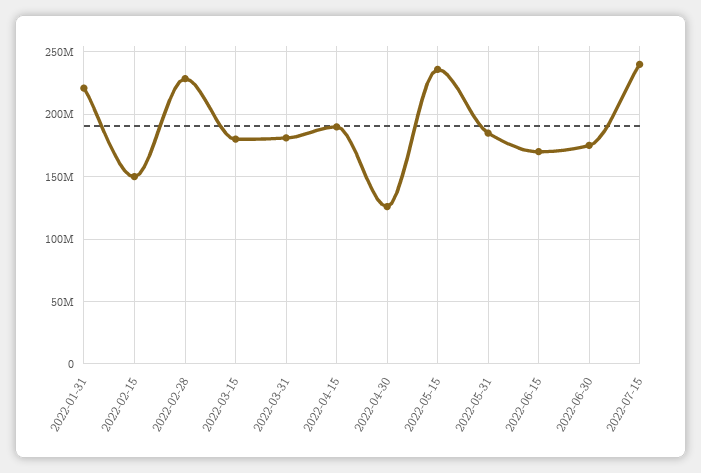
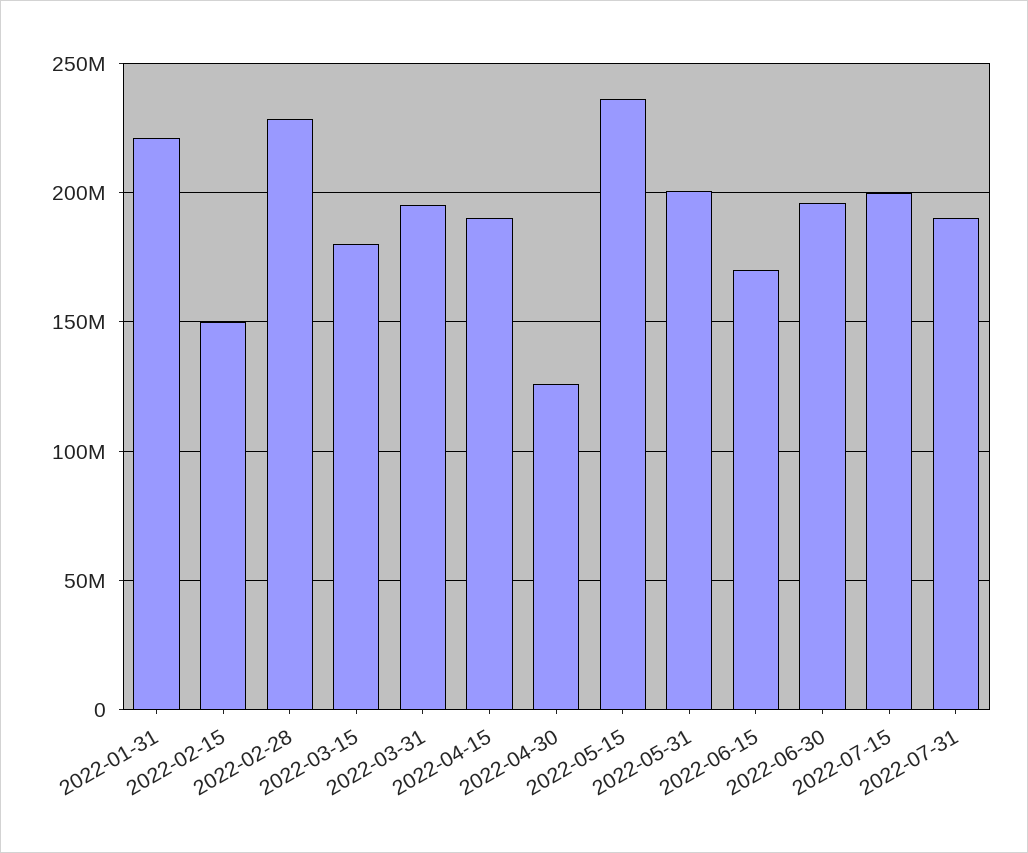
2022-03-31: 180000000 -> 195000000
2022-05-31: 185000000 -> 200000000
2022-06-30: 175000000 -> 195000000
2022-07-15: 240000000 -> 200000000
2022-07-31: none -> 190000000

